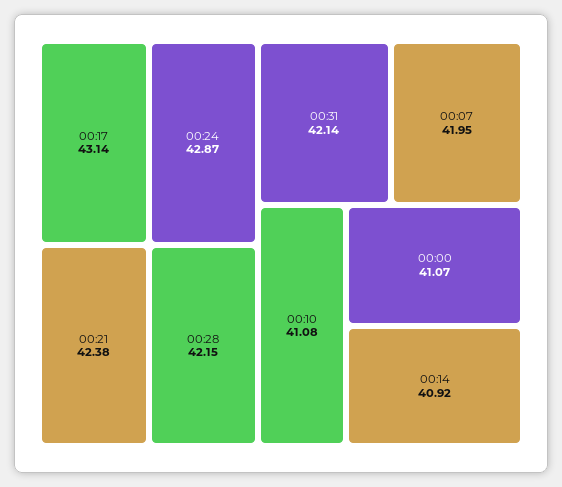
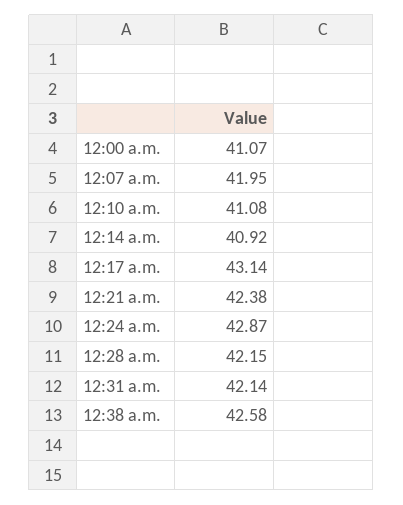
12:38 a.m.: none -> 42.58

